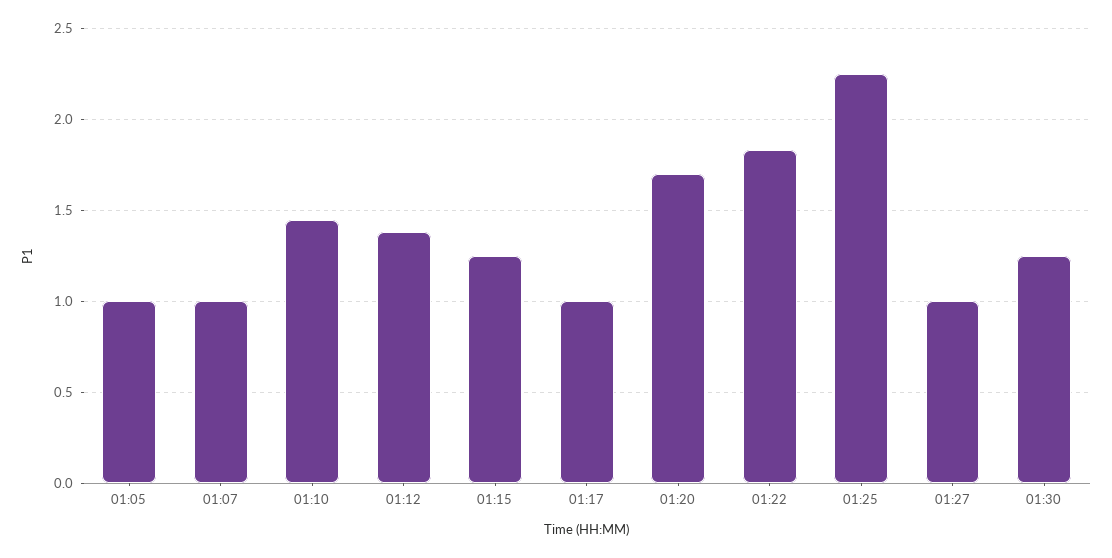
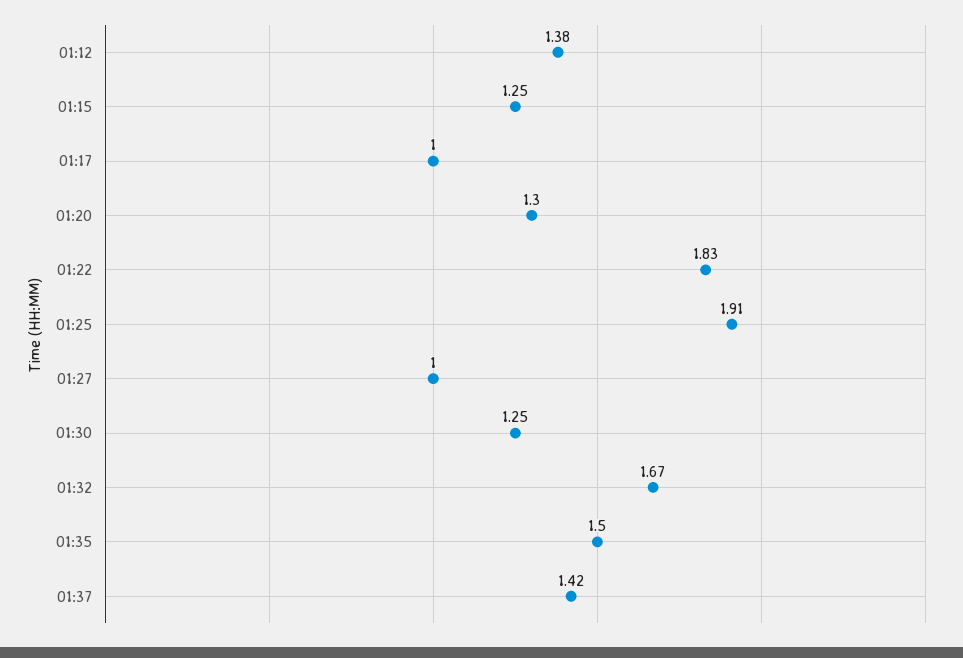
01:05: 1 -> none
01:07: 1 -> none
01:10: 1.45 -> none
01:20: 1.7 -> 1.3
01:25: 2.25 -> 1.91
01:32: none -> 1.67
01:35: none -> 1.5
01:37: none -> 1.42

